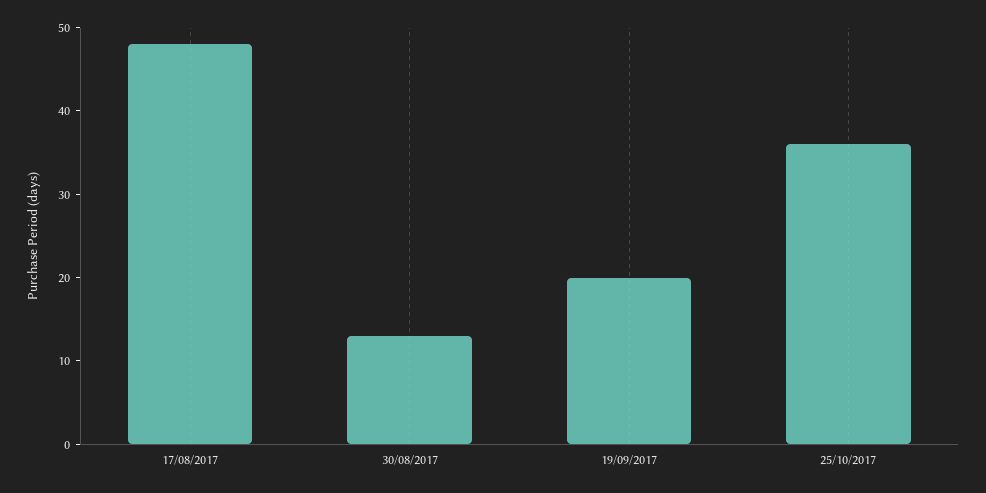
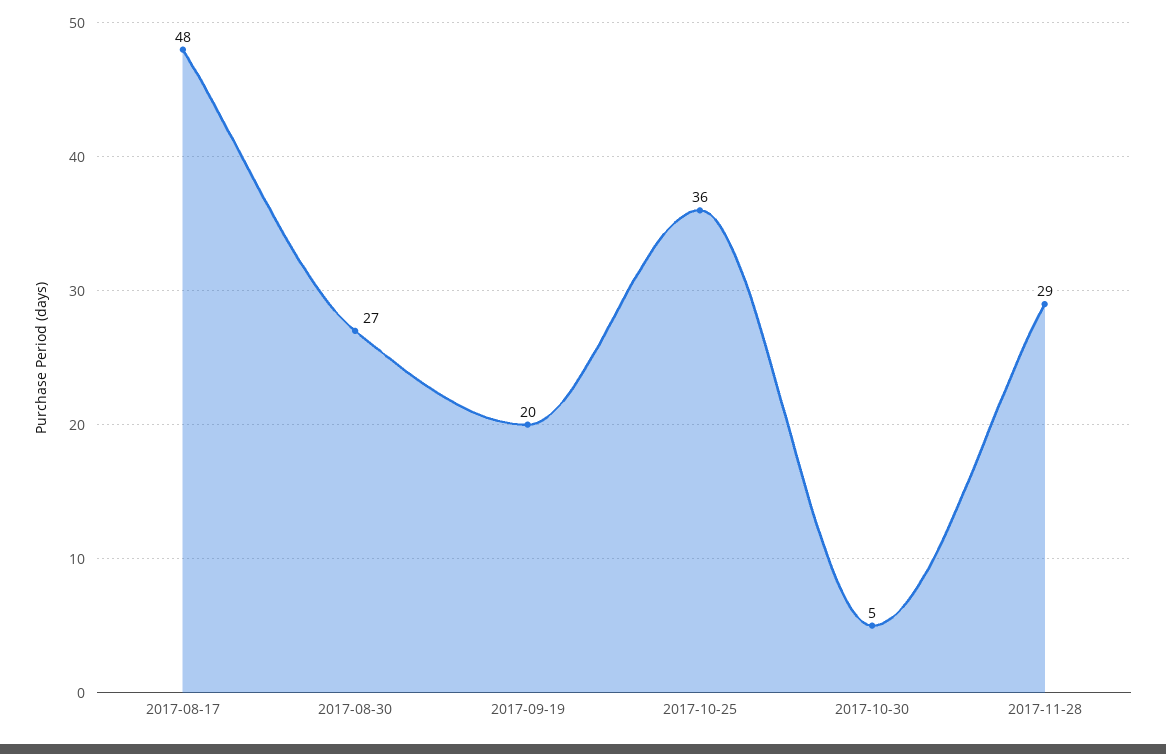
30/08/2017: 13 -> 27
2017-10-30: none -> 5
2017-11-28: none -> 29

